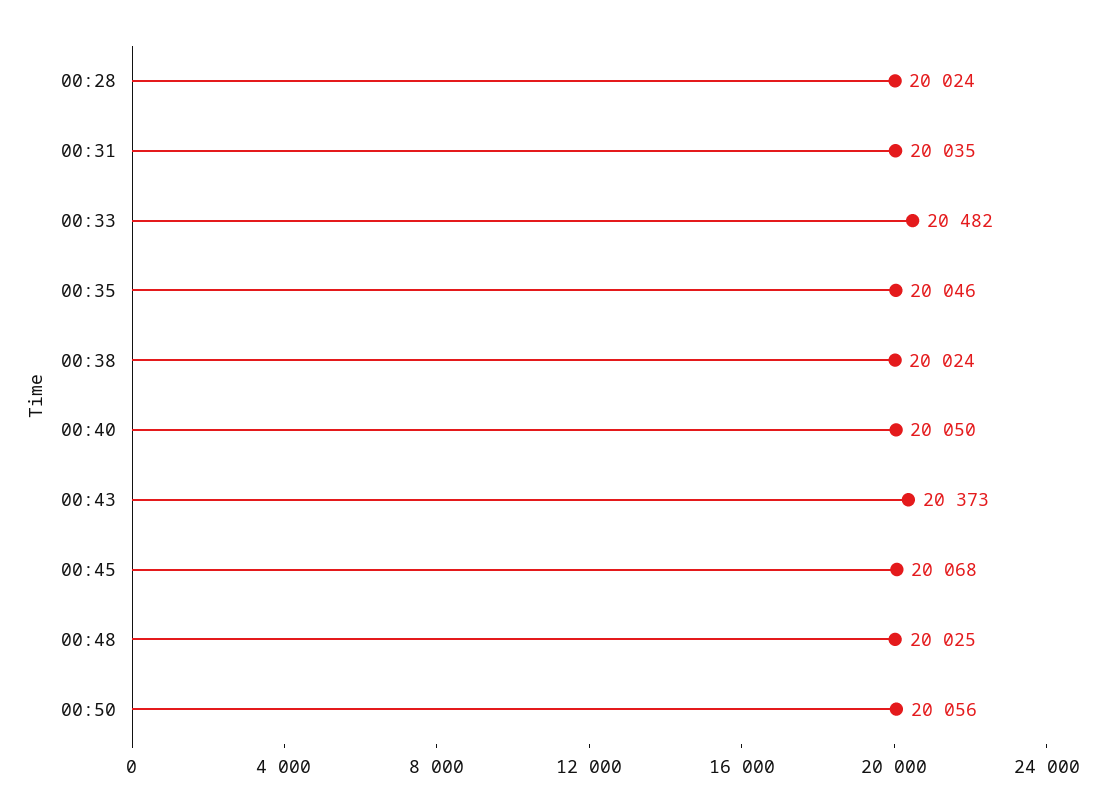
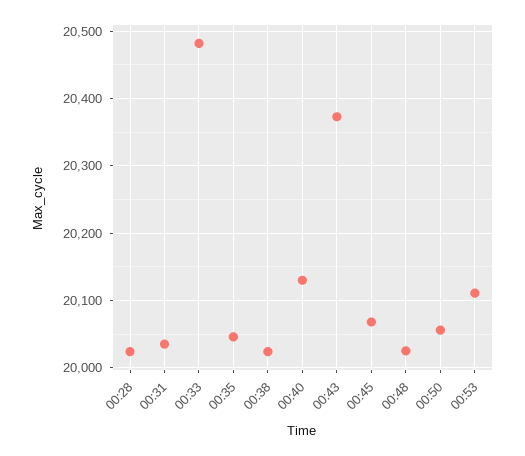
00:40: 20050 -> 20130
00:53: none -> 20110

